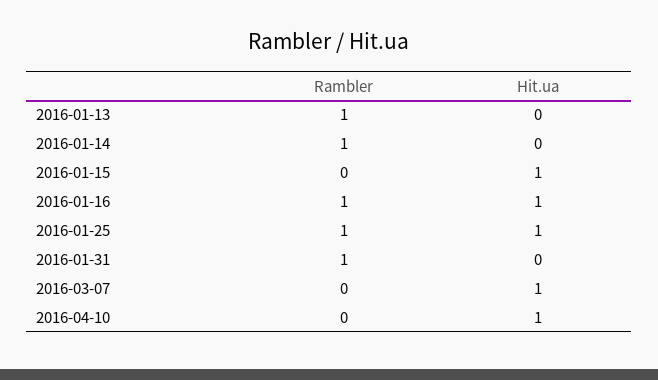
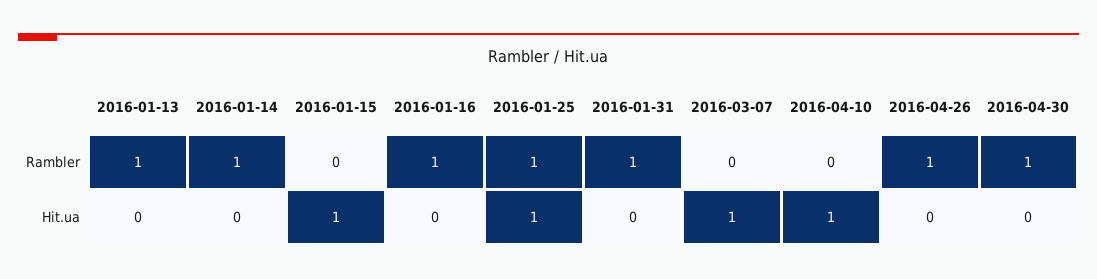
Hit.ua, 2016-01-16: 1 -> 0
Rambler, 2016-04-26: none -> 1
Rambler, 2016-04-30: none -> 1
Hit.ua, 2016-04-26: none -> 0
Hit.ua, 2016-04-30: none -> 0

